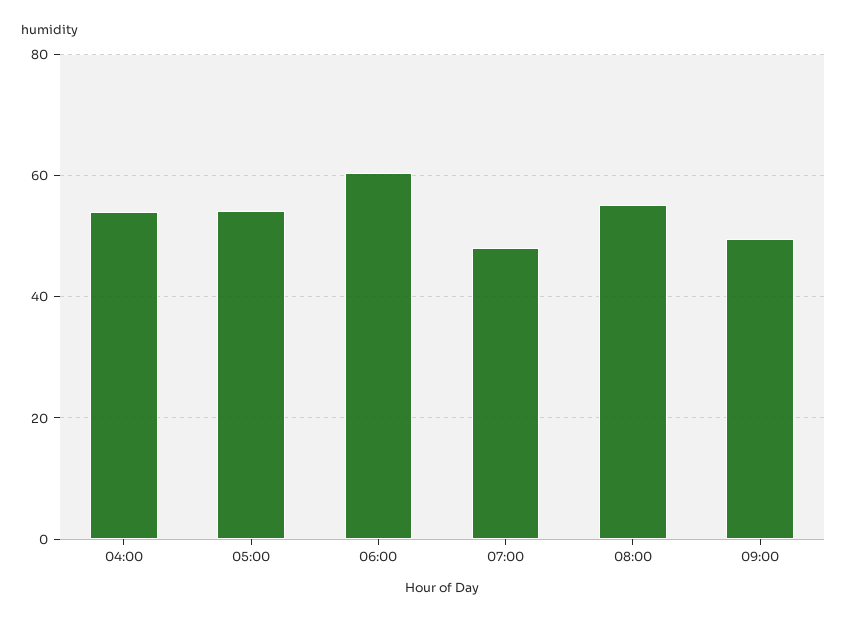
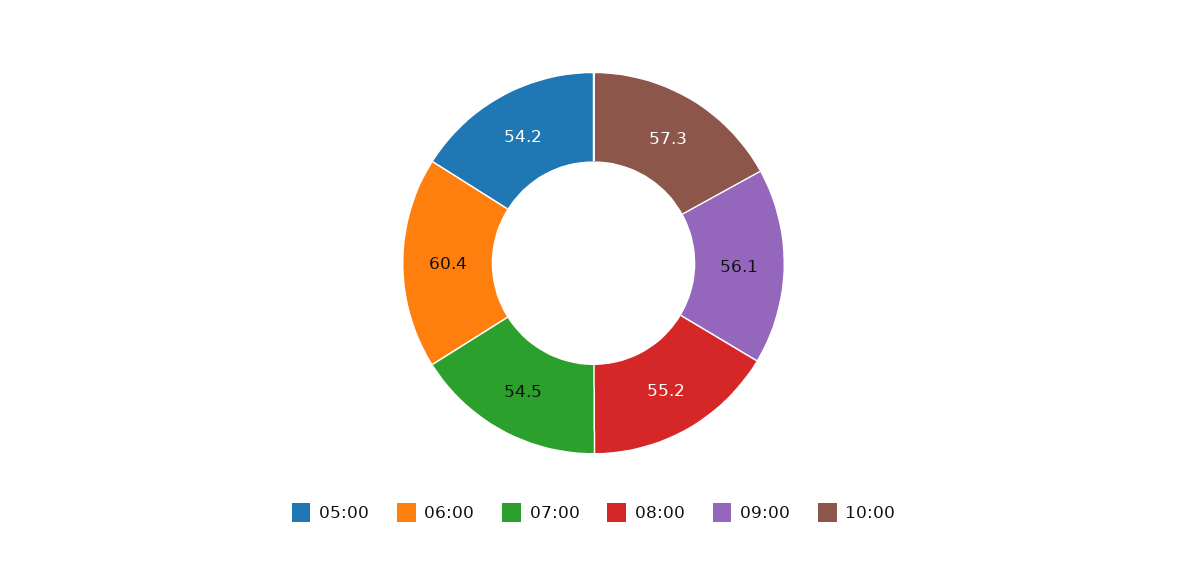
04:00: 54 -> none
07:00: 48 -> 54.5
09:00: 50 -> 56.1
10:00: none -> 57.3

